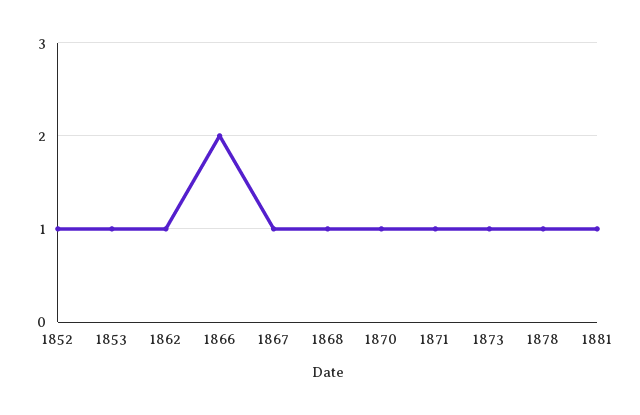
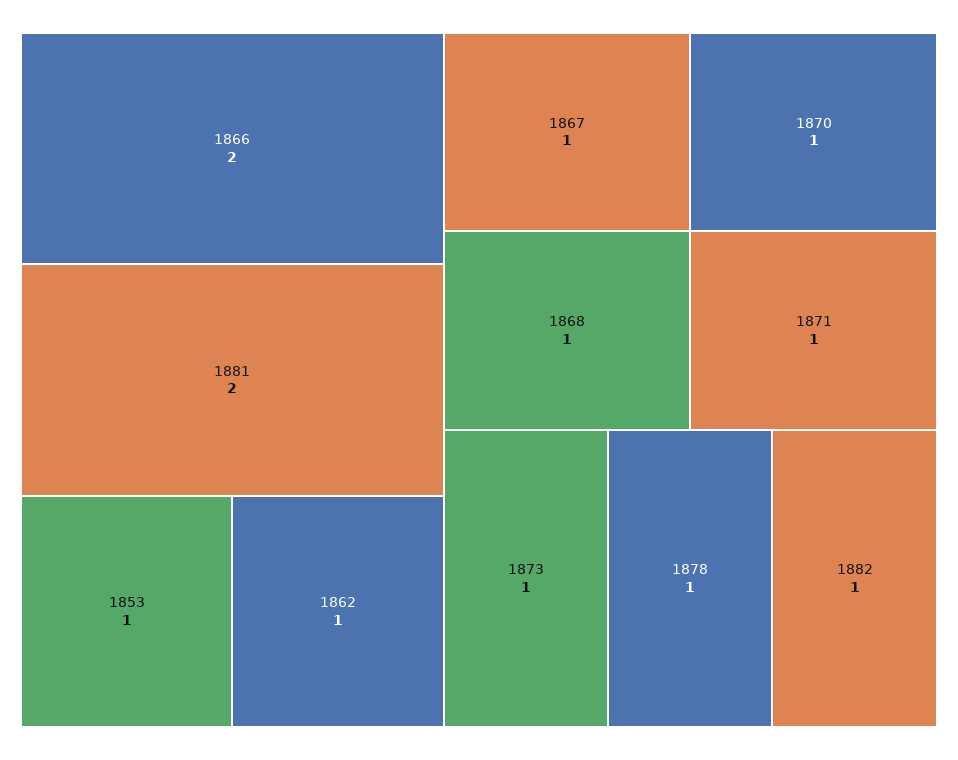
1852: 1 -> none
1881: 1 -> 2
1882: none -> 1

